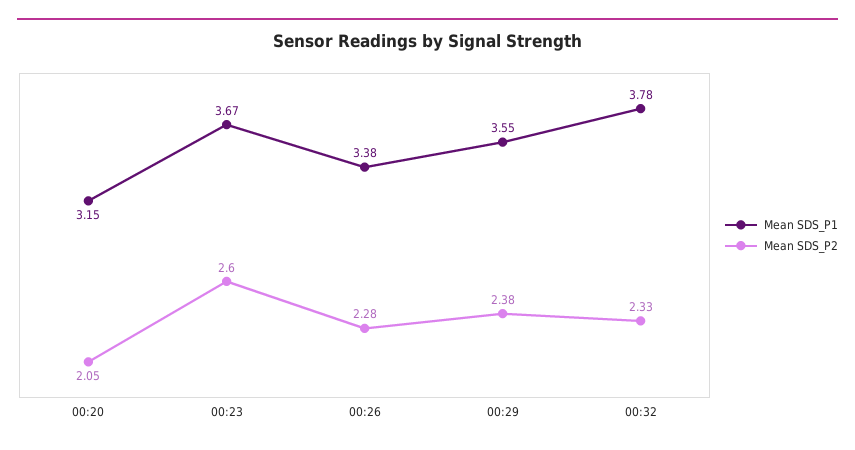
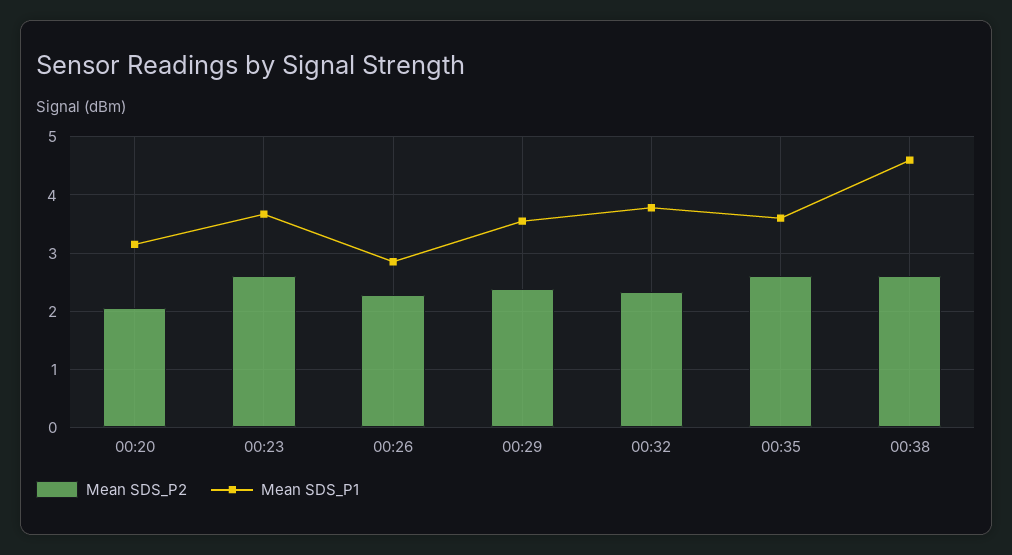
Mean SDS_P1, 00:26: 3.38 -> 2.8
Mean SDS_P2, 00:35: none -> 2.6
Mean SDS_P1, 00:35: none -> 3.6
Mean SDS_P2, 00:38: none -> 2.6
Mean SDS_P1, 00:38: none -> 4.6

